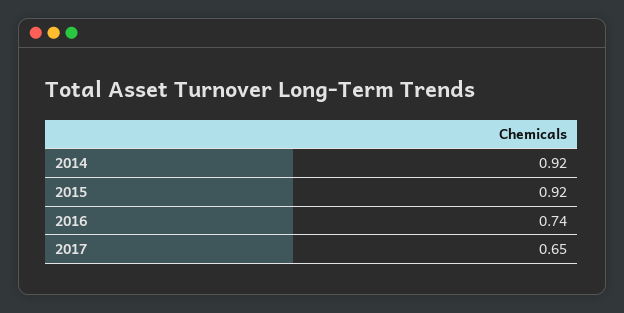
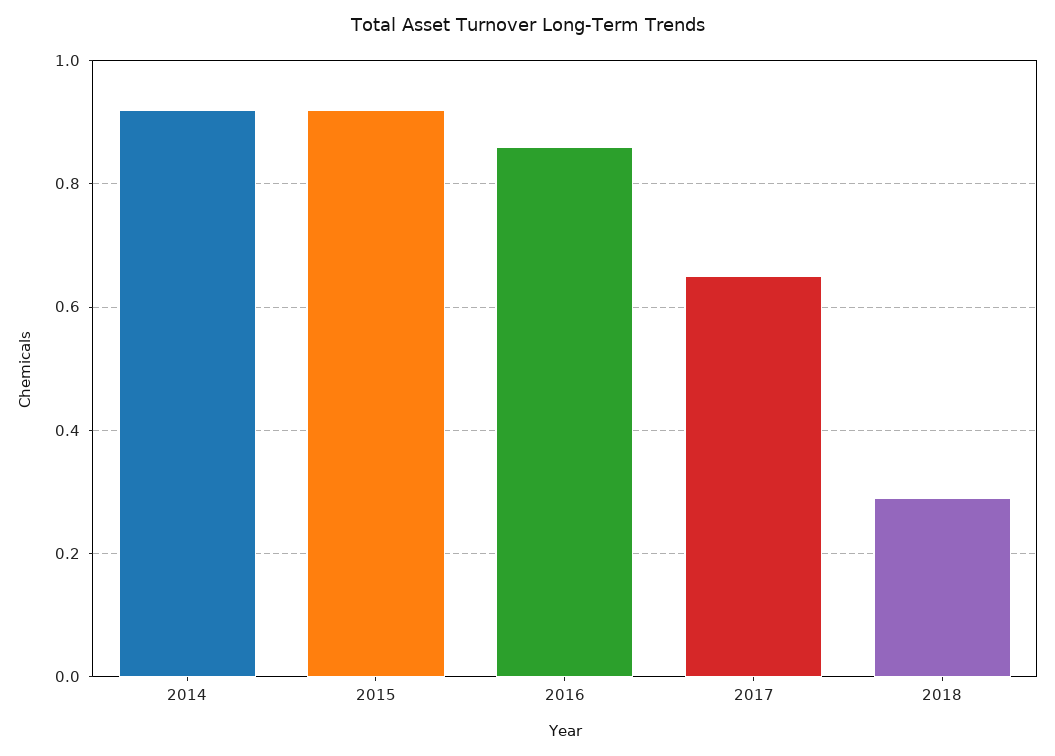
2016: 0.74 -> 0.85
2018: none -> 0.3

